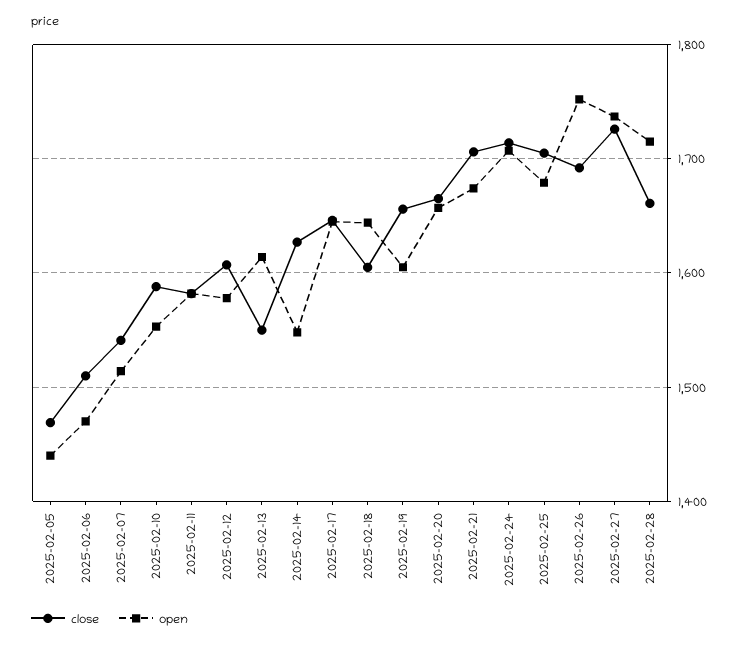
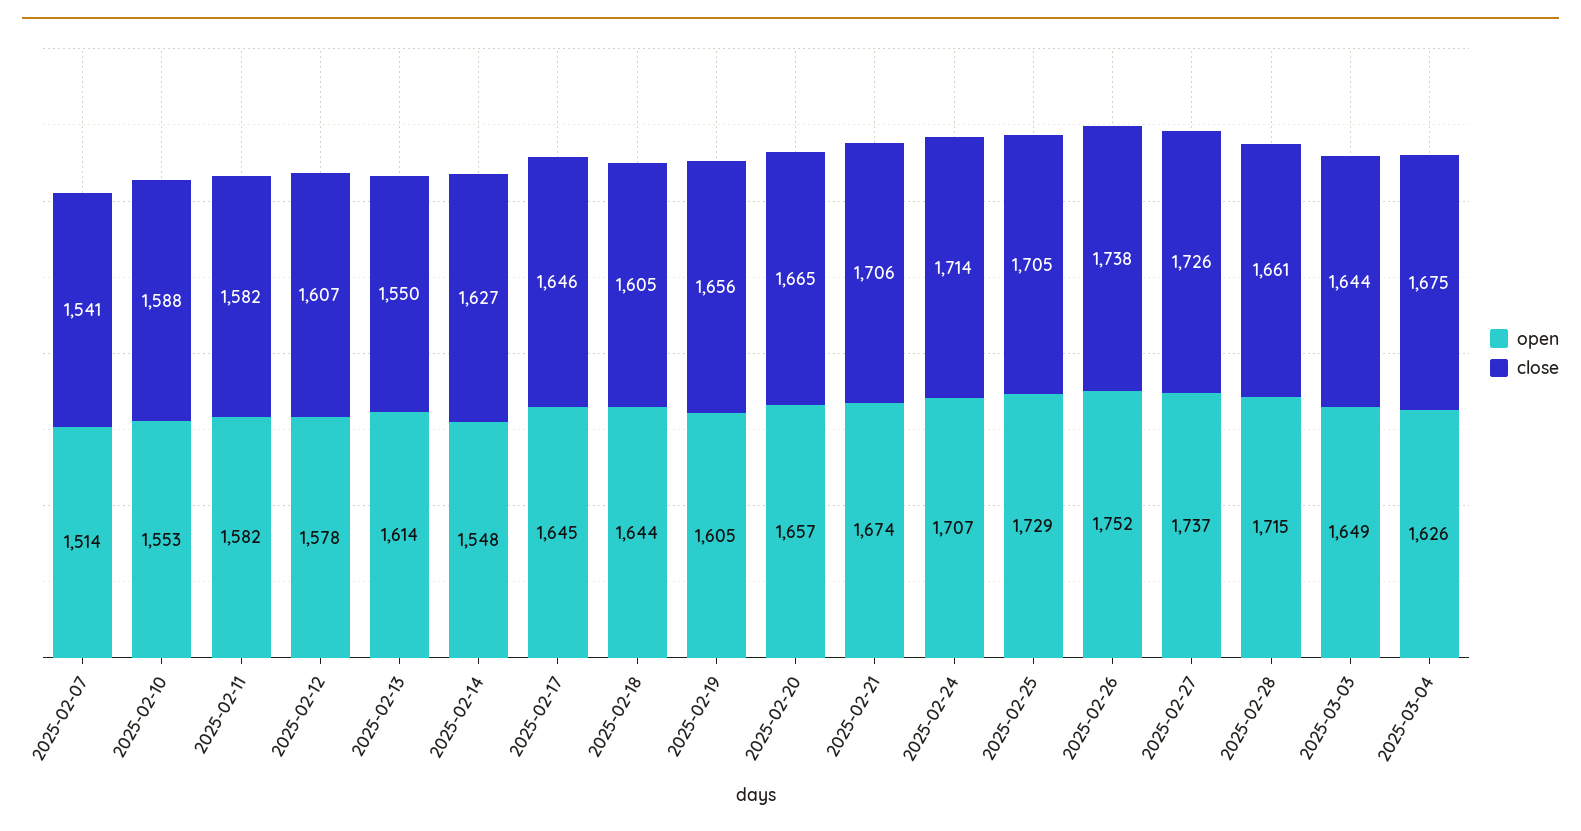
close, 2025-02-05: 1470 -> none
open, 2025-02-05: 1440 -> none
close, 2025-02-06: 1510 -> none
open, 2025-02-06: 1470 -> none
open, 2025-02-25: 1680 -> 1729
close, 2025-02-26: 1690 -> 1738
open, 2025-03-03: none -> 1649
close, 2025-03-03: none -> 1644
open, 2025-03-04: none -> 1626
close, 2025-03-04: none -> 1675

